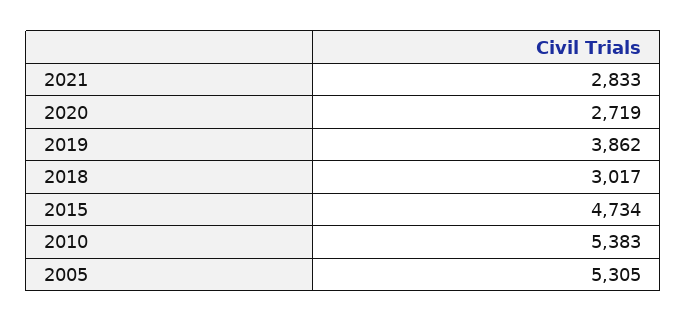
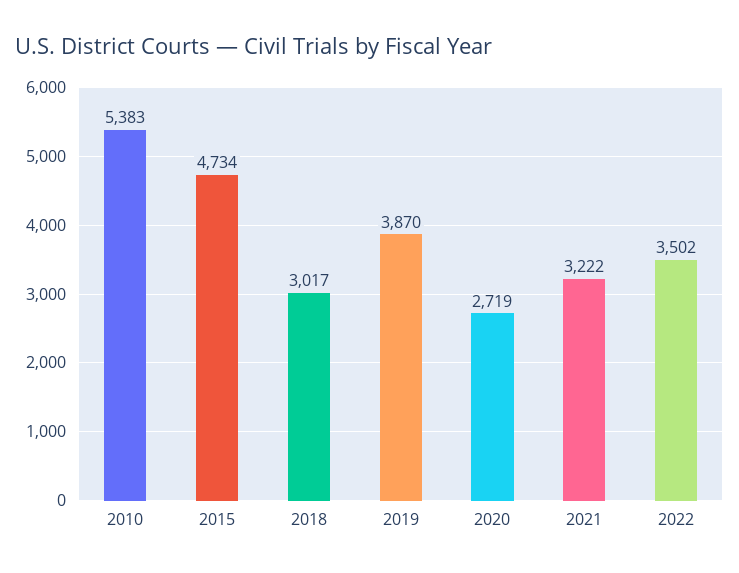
2021: 2833 -> 3222
2019: 3862 -> 3870
2005: 5305 -> none
2022: none -> 3502

